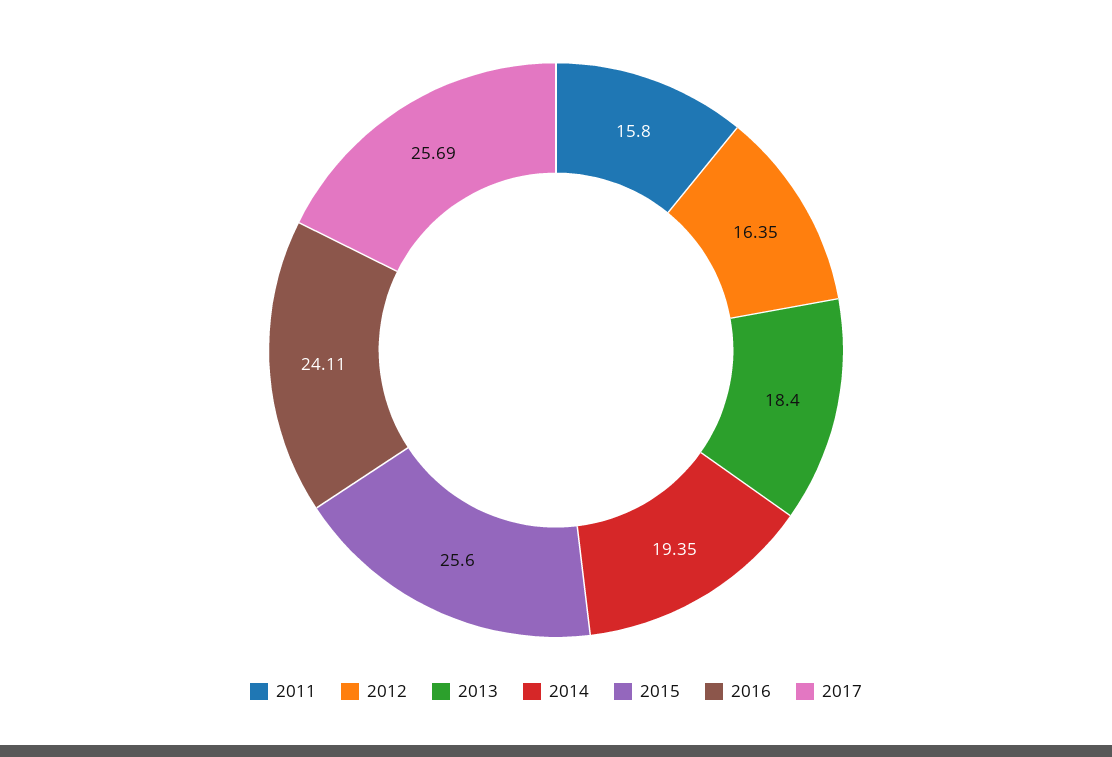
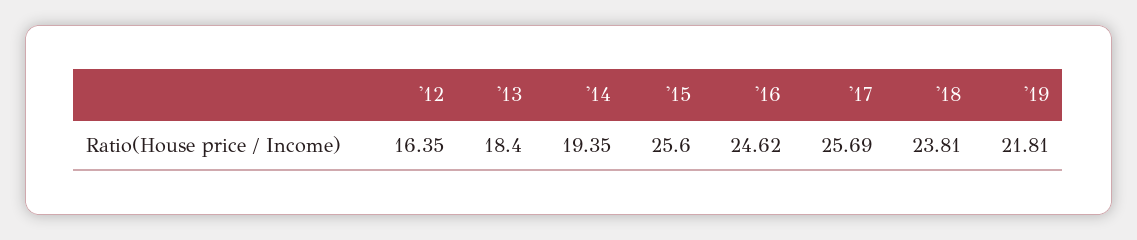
2011: 15.8 -> none
2016: 24.11 -> 24.62
'18: none -> 23.81
'19: none -> 21.81

